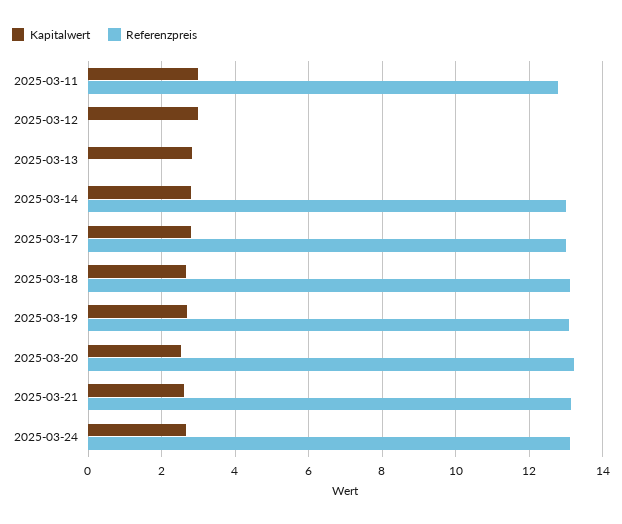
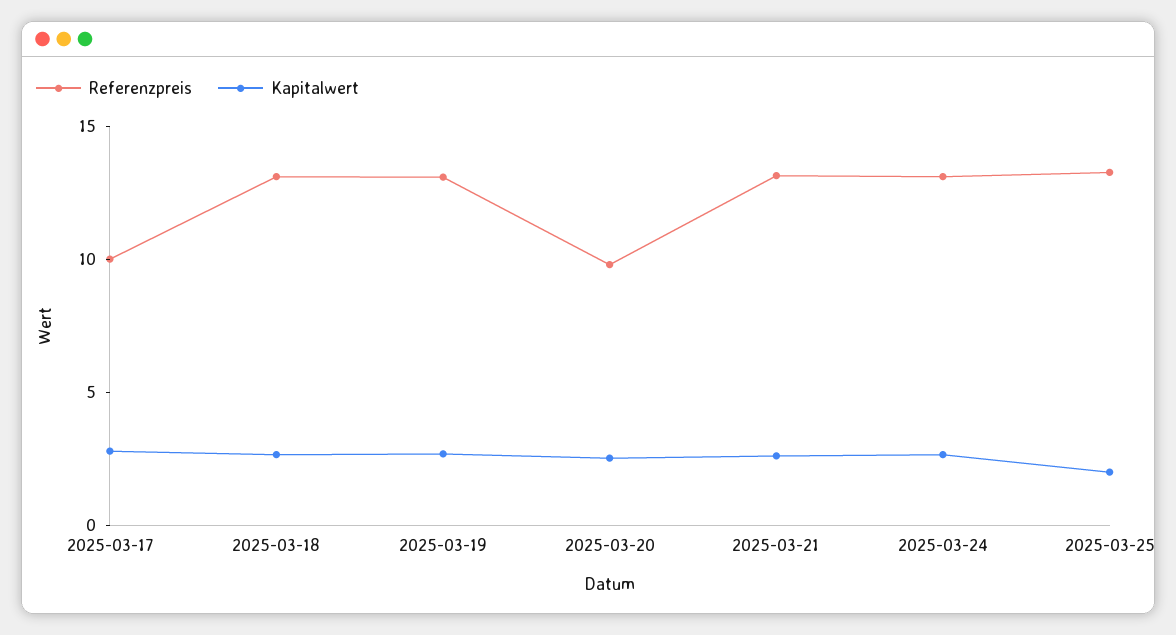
Kapitalwert, 2025-03-11: 3 -> none
Referenzpreis, 2025-03-11: 12.8 -> none
Kapitalwert, 2025-03-12: 3 -> none
Referenzpreis, 2025-03-12: 0 -> none
Kapitalwert, 2025-03-13: 2.8 -> none
Referenzpreis, 2025-03-13: 0 -> none
Kapitalwert, 2025-03-14: 2.8 -> none
Referenzpreis, 2025-03-14: 13 -> none
Referenzpreis, 2025-03-17: 13 -> 10
Referenzpreis, 2025-03-20: 13.2 -> 10
Referenzpreis, 2025-03-25: none -> 13
Kapitalwert, 2025-03-25: none -> 2

